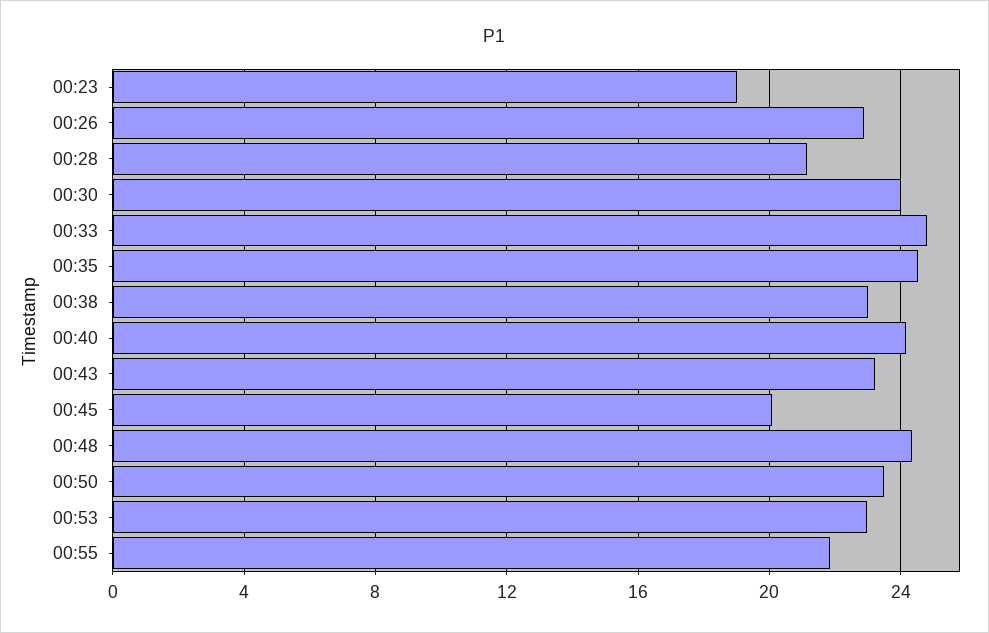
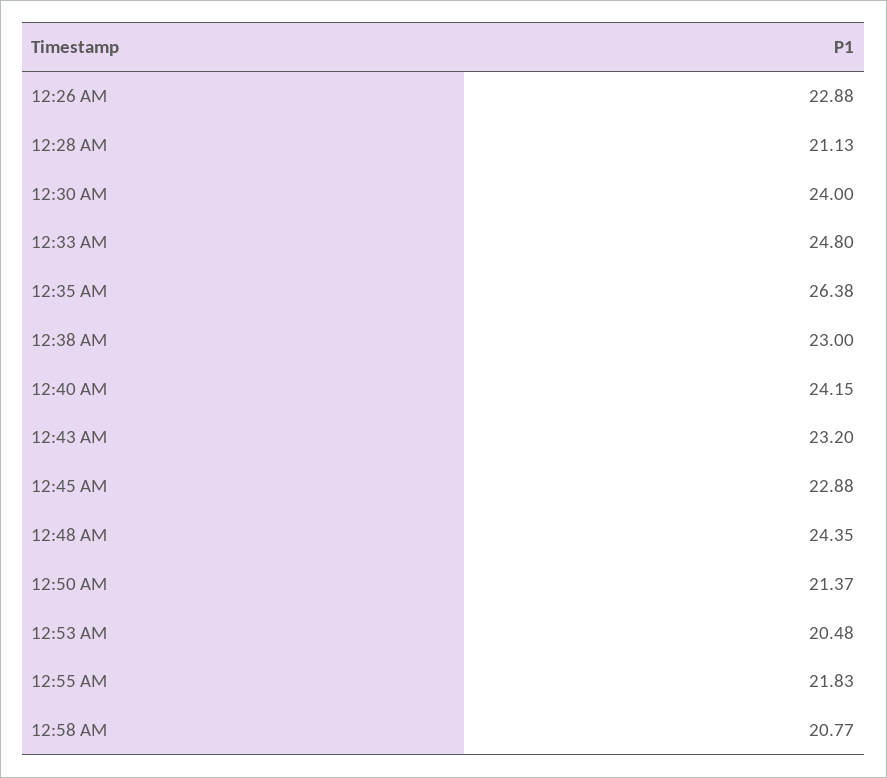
00:23: 19 -> none
00:35: 24.5 -> 26.38
00:45: 20 -> 22.88
00:50: 23.5 -> 21.37
00:53: 23 -> 20.48
12:58 AM: none -> 20.77

